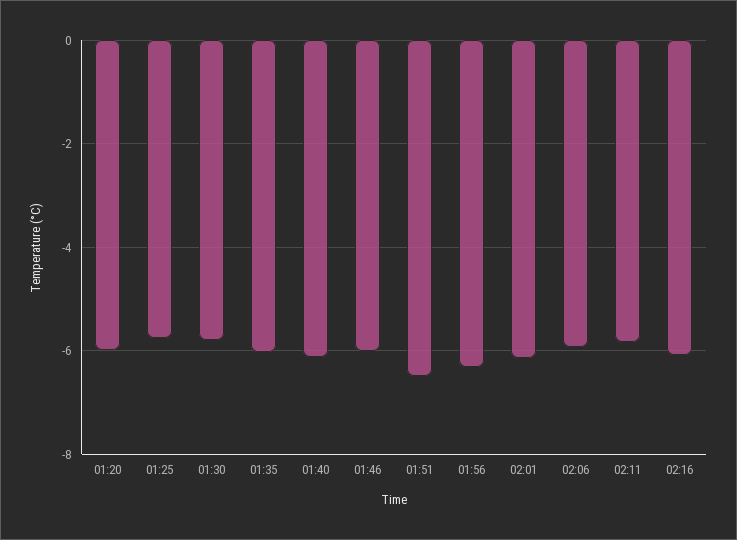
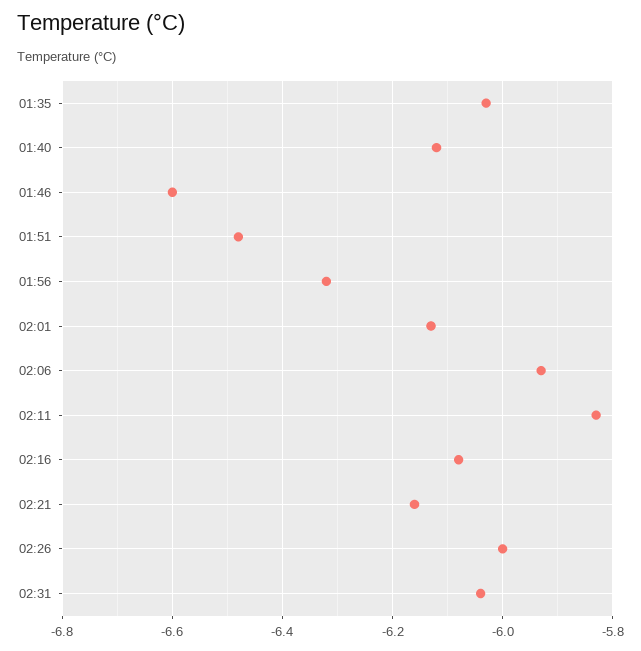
01:20: -6 -> none
01:25: -5.8 -> none
01:30: -5.8 -> none
01:46: -6 -> -6.6
02:21: none -> -6.15
02:26: none -> -6
02:31: none -> -6.05

